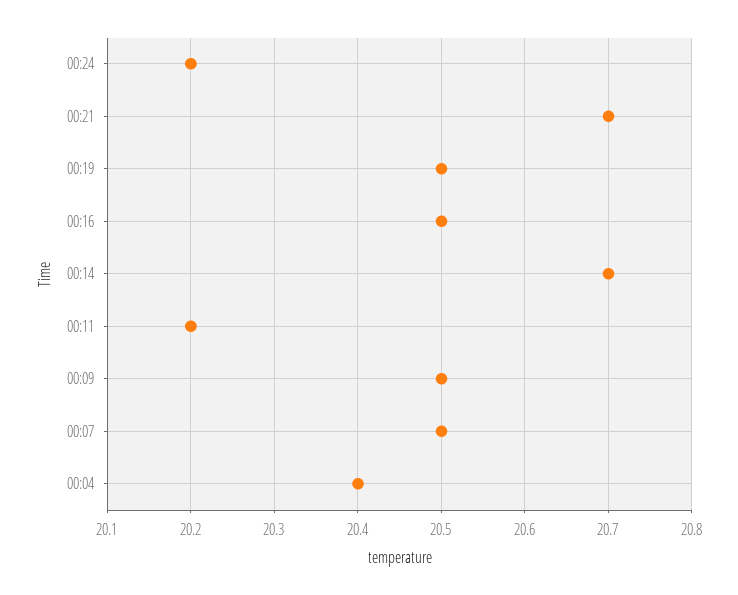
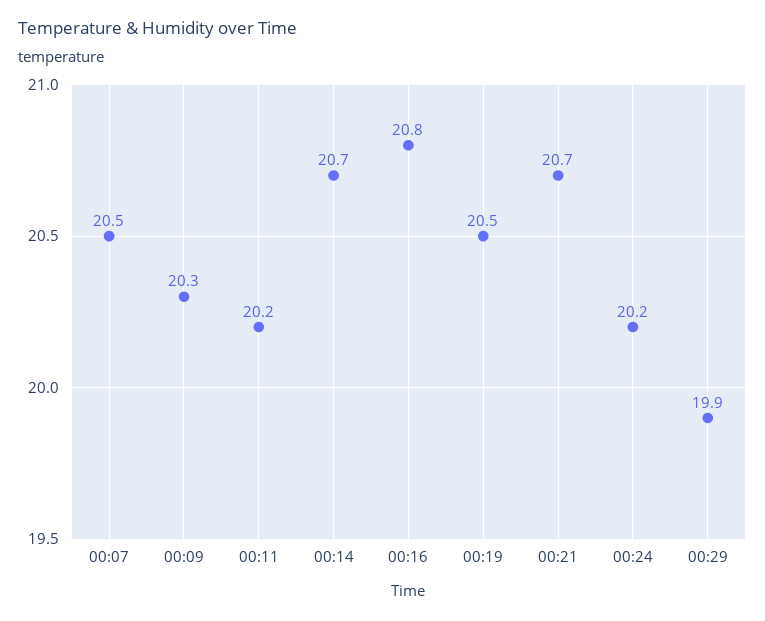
00:16: 20.5 -> 20.8
00:09: 20.5 -> 20.3
00:04: 20.4 -> none
00:29: none -> 19.9

